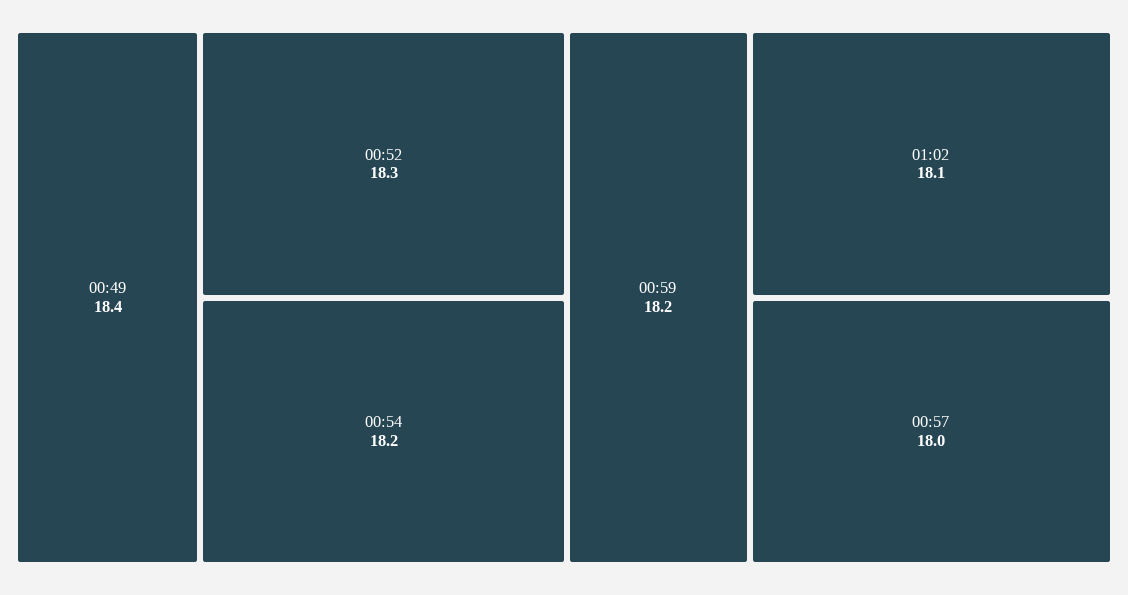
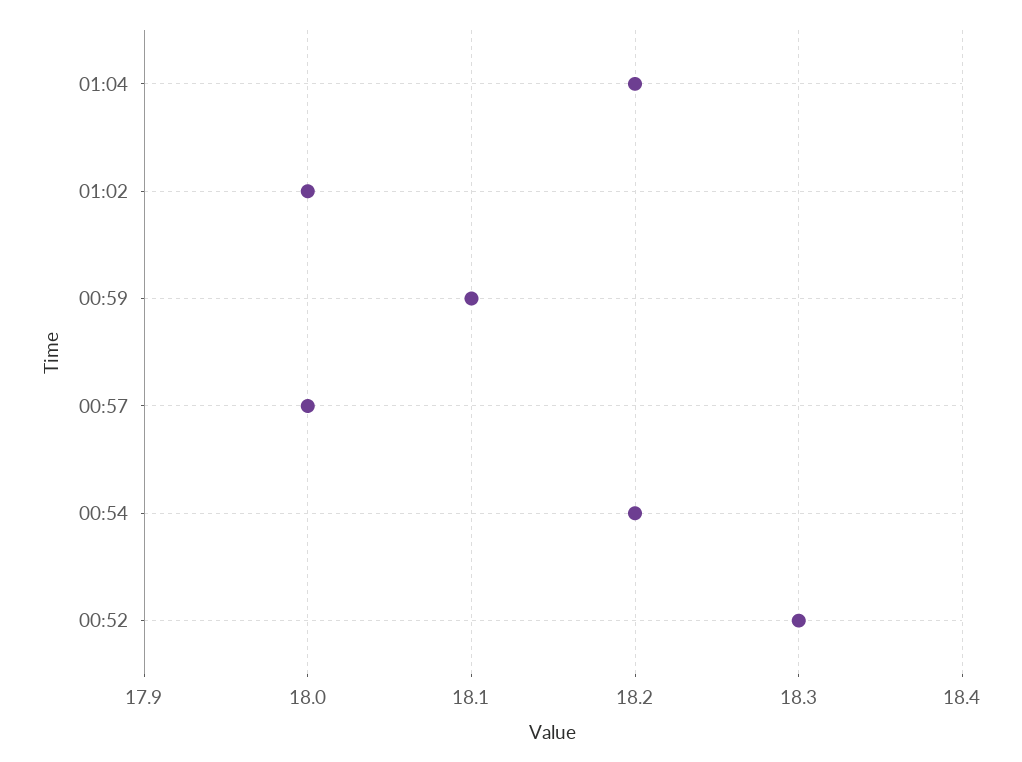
00:49: 18.4 -> none
00:59: 18.2 -> 18.1
01:02: 18.1 -> 18
01:04: none -> 18.2

